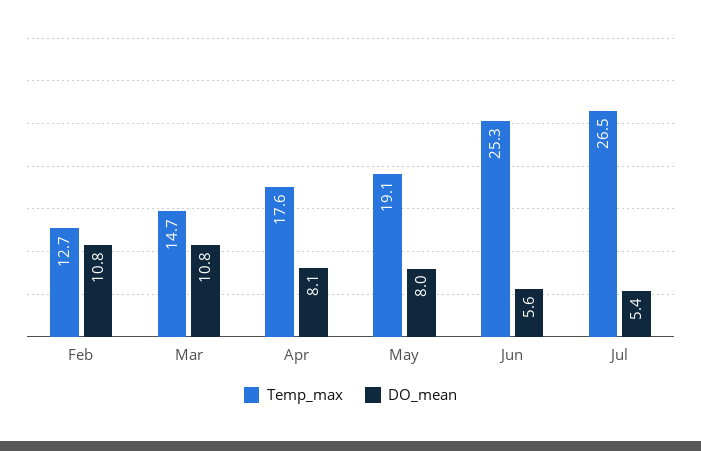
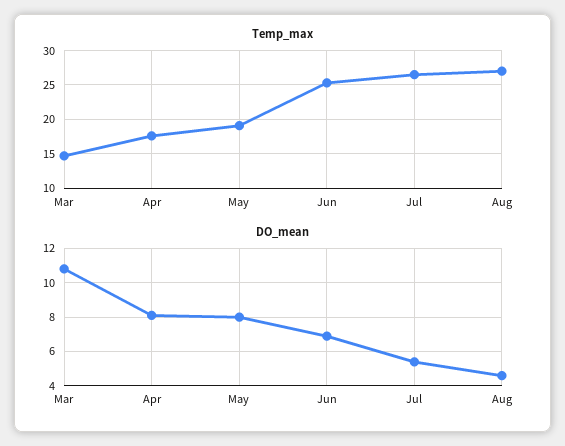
Temp_max, Feb: 12.7 -> none
DO_mean, Feb: 10.8 -> none
DO_mean, Jun: 5.6 -> 7
Temp_max, Aug: none -> 27
DO_mean, Aug: none -> 4.5

